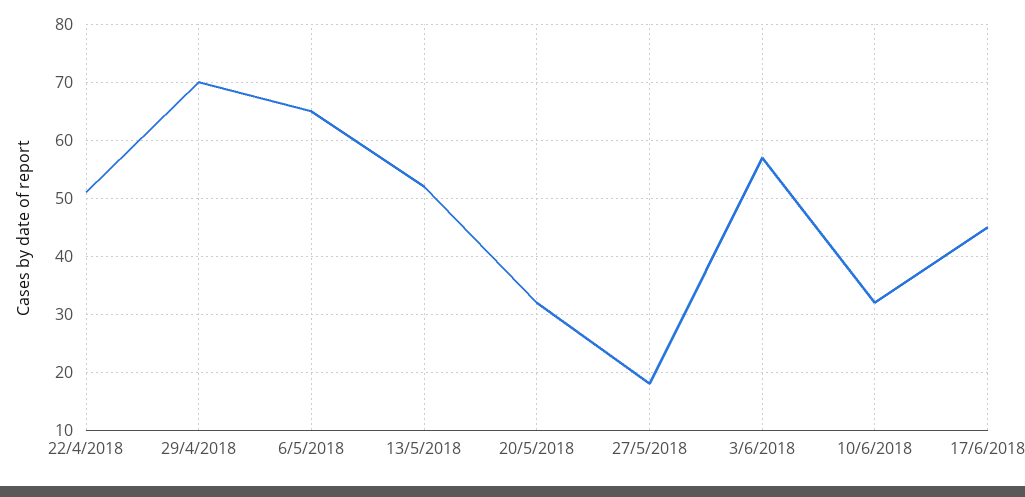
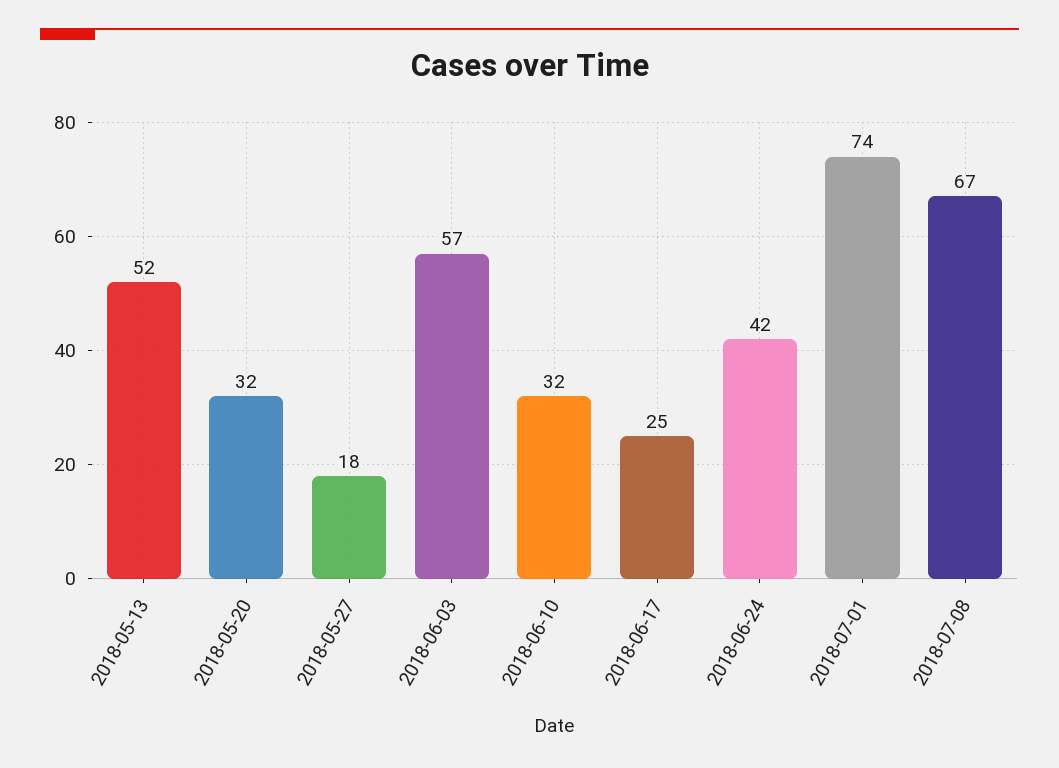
22/4/2018: 50 -> none
29/4/2018: 70 -> none
6/5/2018: 65 -> none
17/6/2018: 45 -> 25
2018-06-24: none -> 42
2018-07-01: none -> 74
2018-07-08: none -> 67

